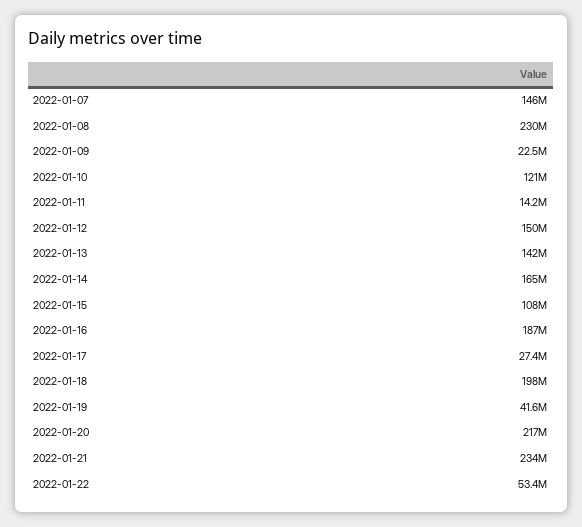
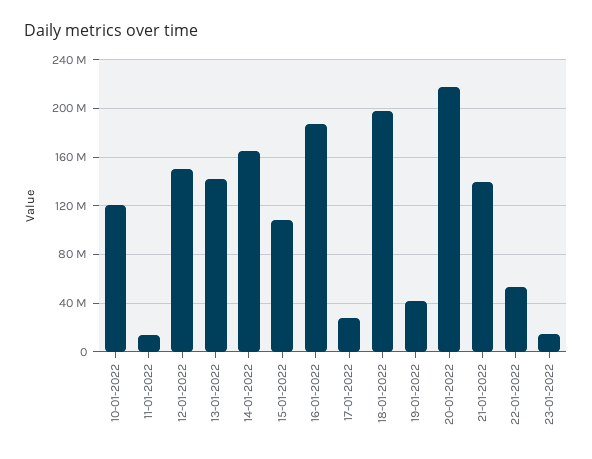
2022-01-07: 146000000 -> none
2022-01-08: 230000000 -> none
2022-01-09: 22500000 -> none
2022-01-21: 234000000 -> 140000000
23-01-2022: none -> 15000000

